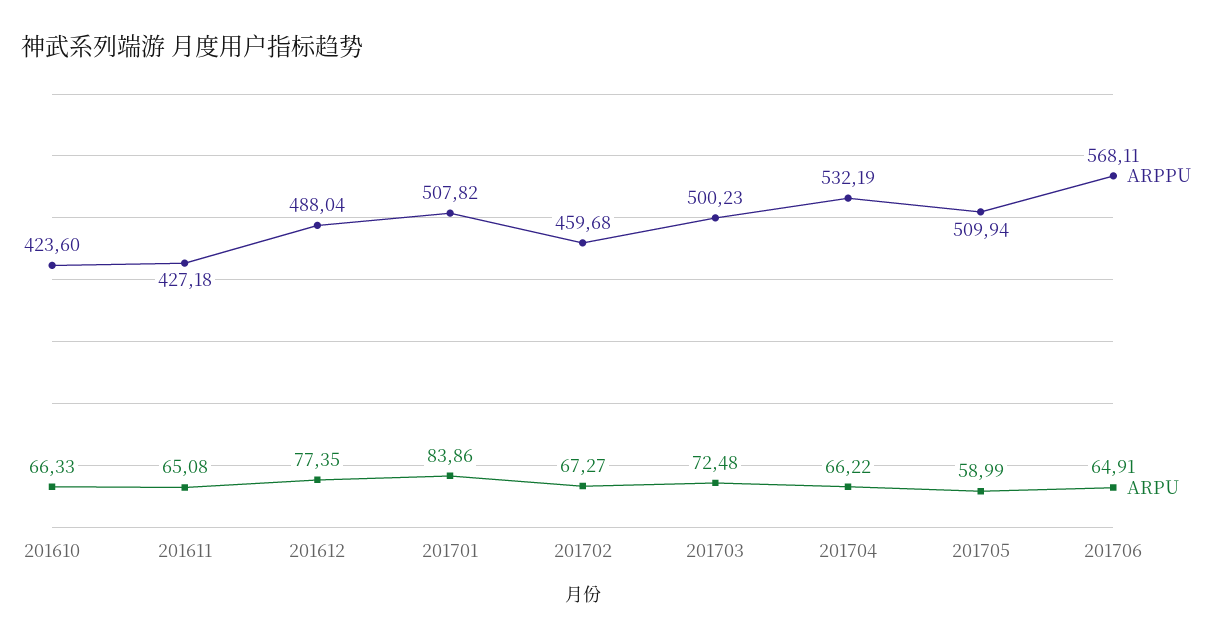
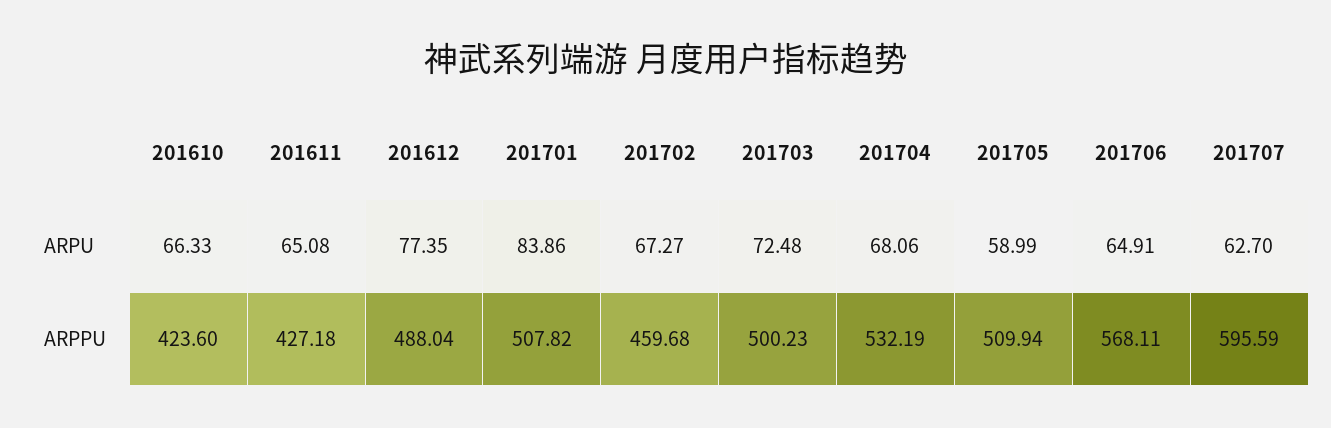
ARPU, 201704: 66.22 -> 68.06
ARPU, 201707: none -> 62.7
ARPPU, 201707: none -> 595.59

